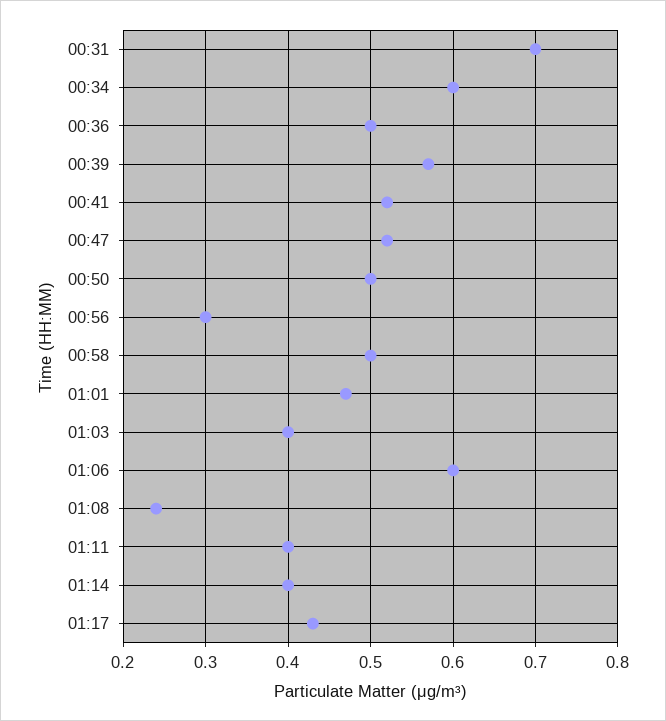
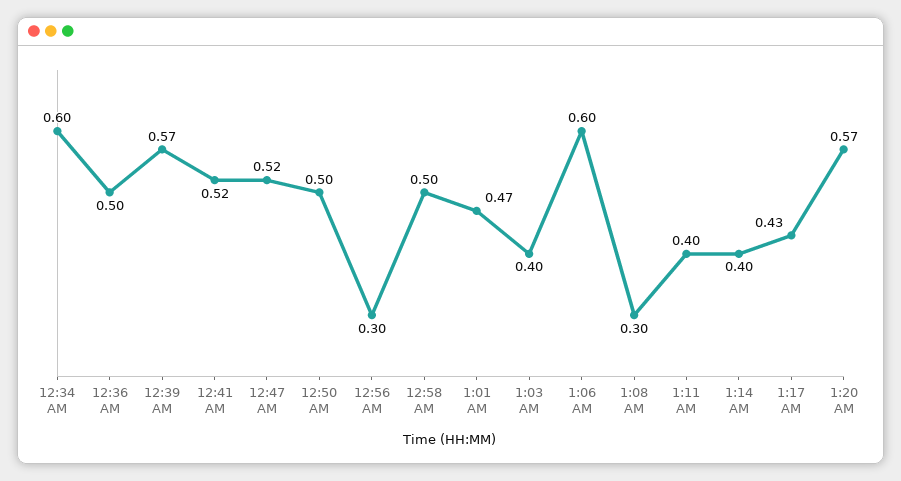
00:31: 0.7 -> none
01:08: 0.24 -> 0.3
1:20 AM: none -> 0.57

